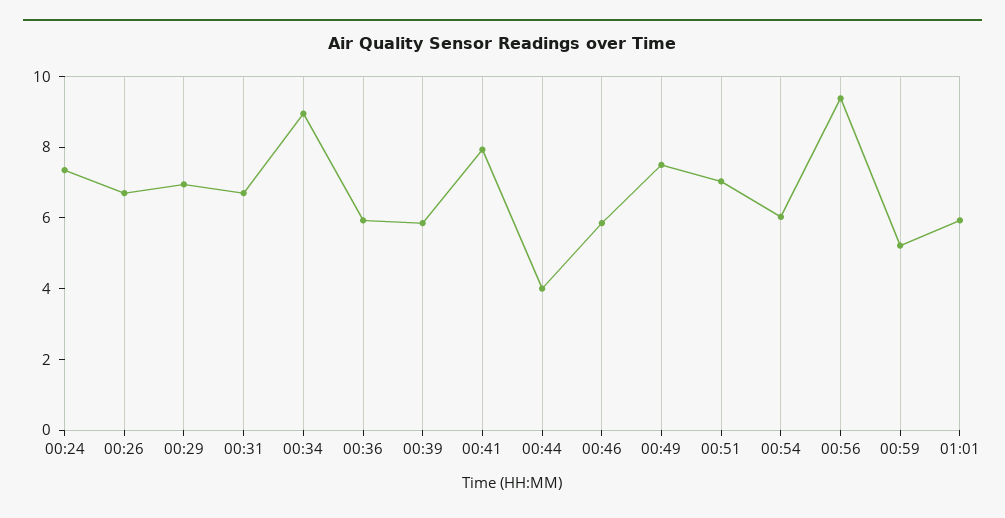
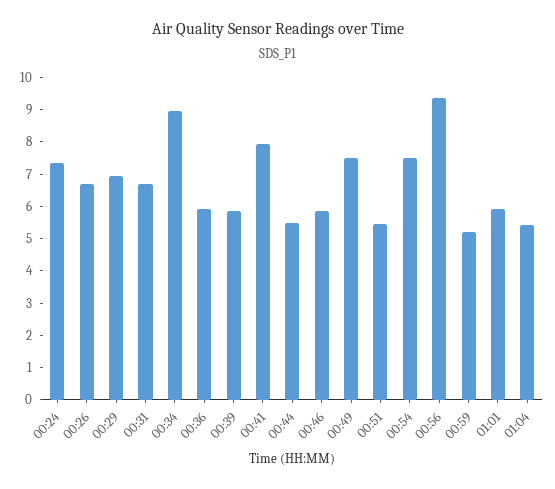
00:44: 4 -> 5.5
00:51: 7 -> 5.5
00:54: 6 -> 7.5
01:04: none -> 5.5

